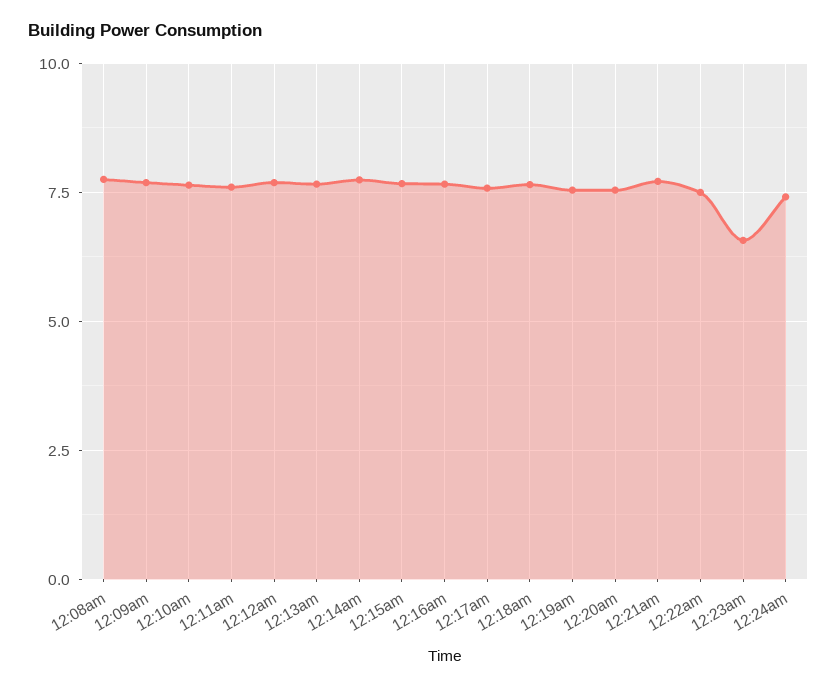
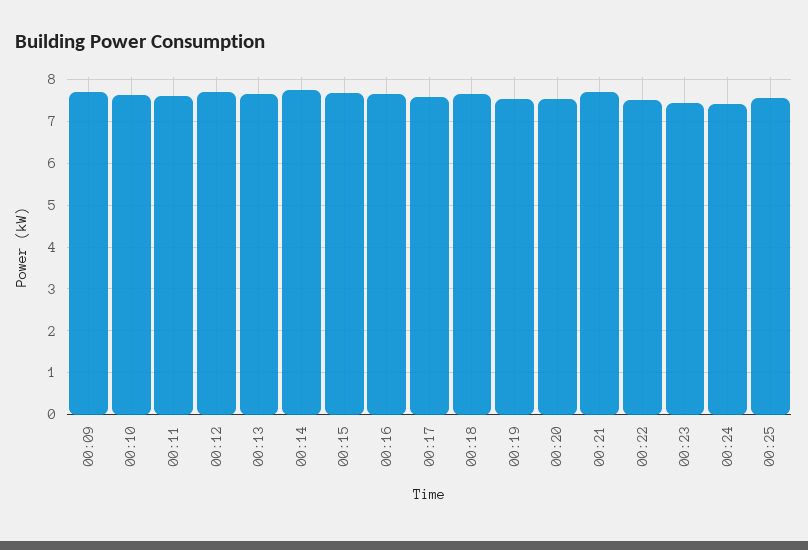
12:08am: 7.75 -> none
12:23am: 6.5 -> 7.4
00:25: none -> 7.6

